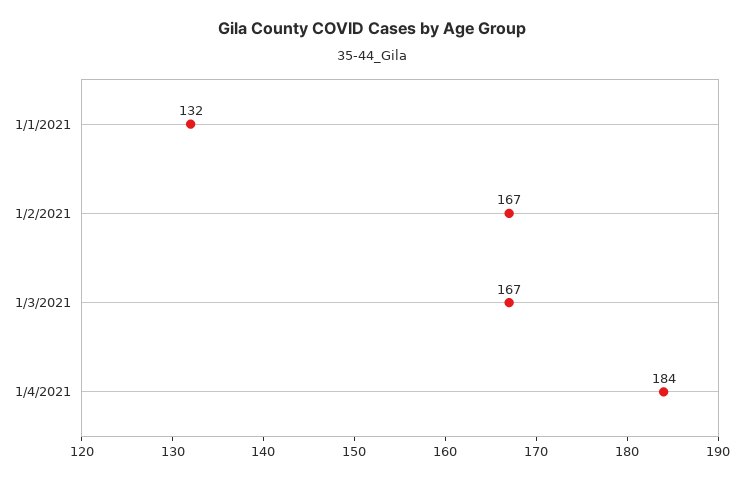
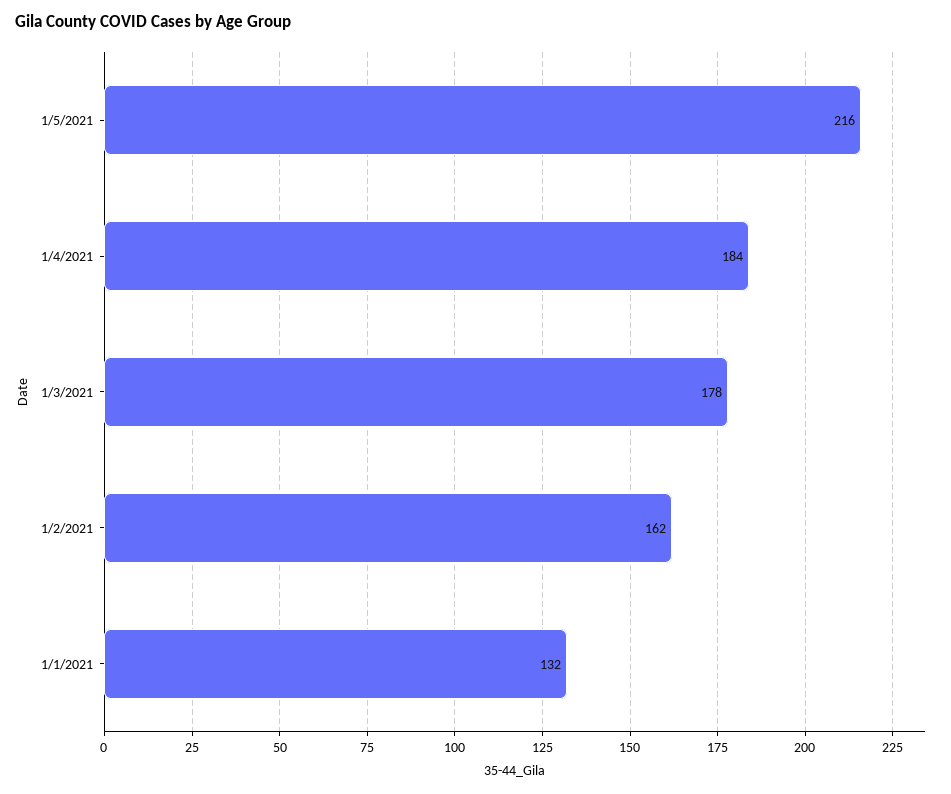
1/2/2021: 167 -> 162
1/3/2021: 167 -> 178
1/5/2021: none -> 216

